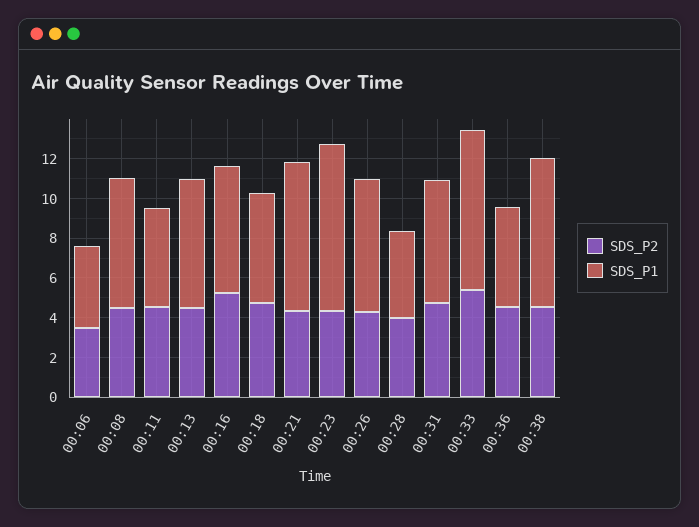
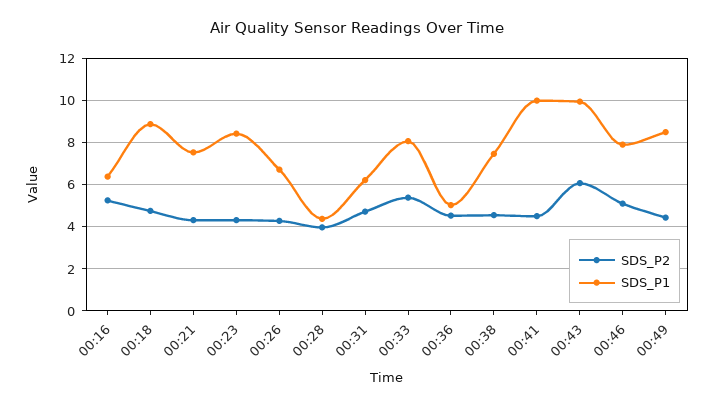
SDS_P2, 00:06: 3.5 -> none
SDS_P1, 00:06: 4 -> none
SDS_P2, 00:08: 4.5 -> none
SDS_P1, 00:08: 6.5 -> none
SDS_P2, 00:11: 4.5 -> none
SDS_P1, 00:11: 5 -> none
SDS_P2, 00:13: 4.5 -> none
SDS_P1, 00:13: 6.5 -> none
SDS_P1, 00:18: 5.5 -> 9
SDS_P2, 00:41: none -> 4.5
SDS_P1, 00:41: none -> 10
SDS_P2, 00:43: none -> 6
SDS_P1, 00:43: none -> 10
SDS_P2, 00:46: none -> 5
SDS_P1, 00:46: none -> 8
SDS_P2, 00:49: none -> 4.5
SDS_P1, 00:49: none -> 8.5

